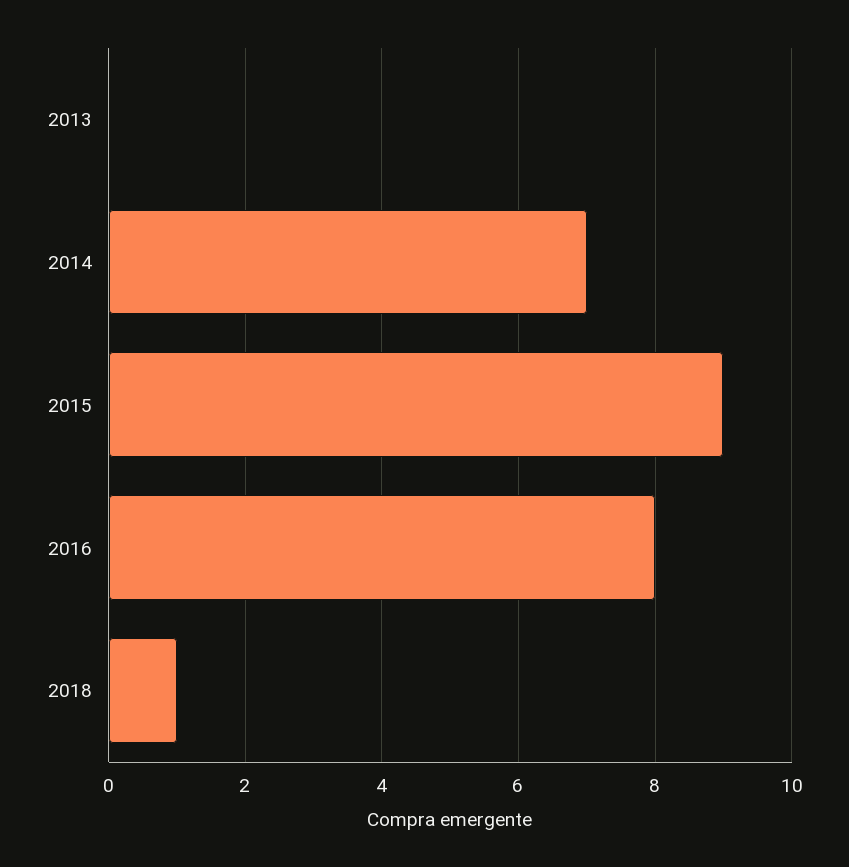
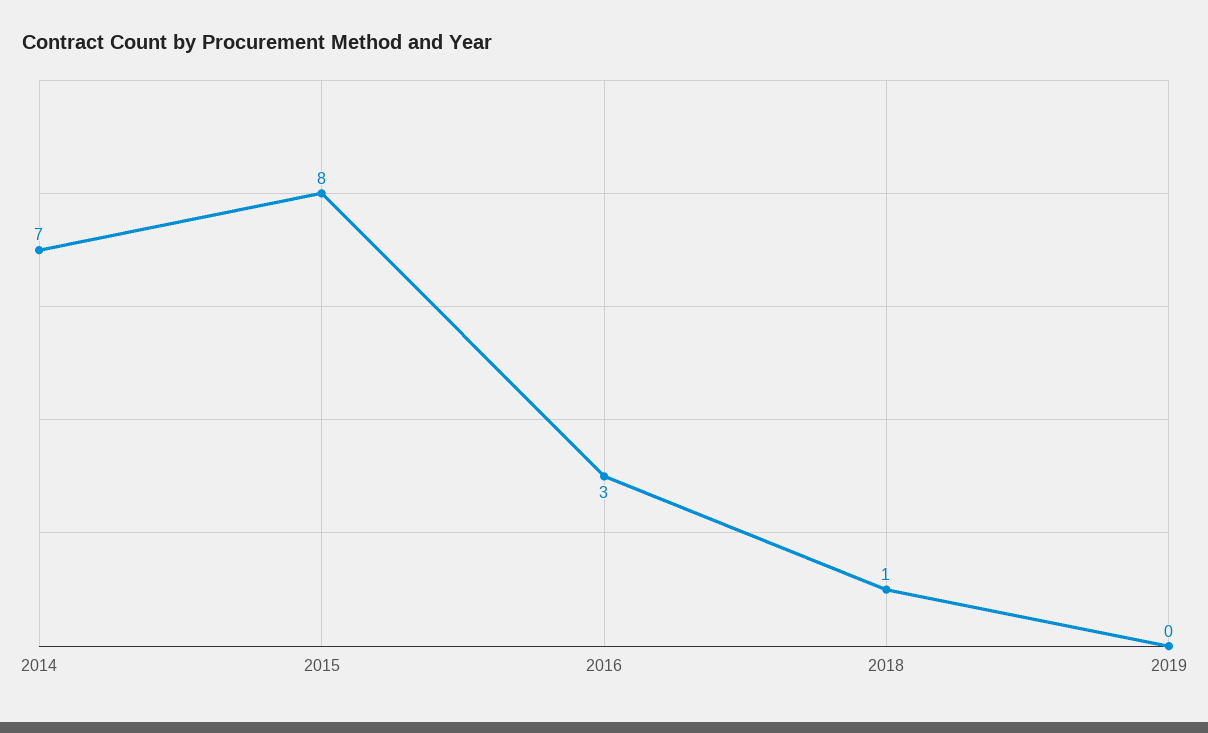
2013: 0 -> none
2015: 9 -> 8
2016: 8 -> 3
2019: none -> 0

